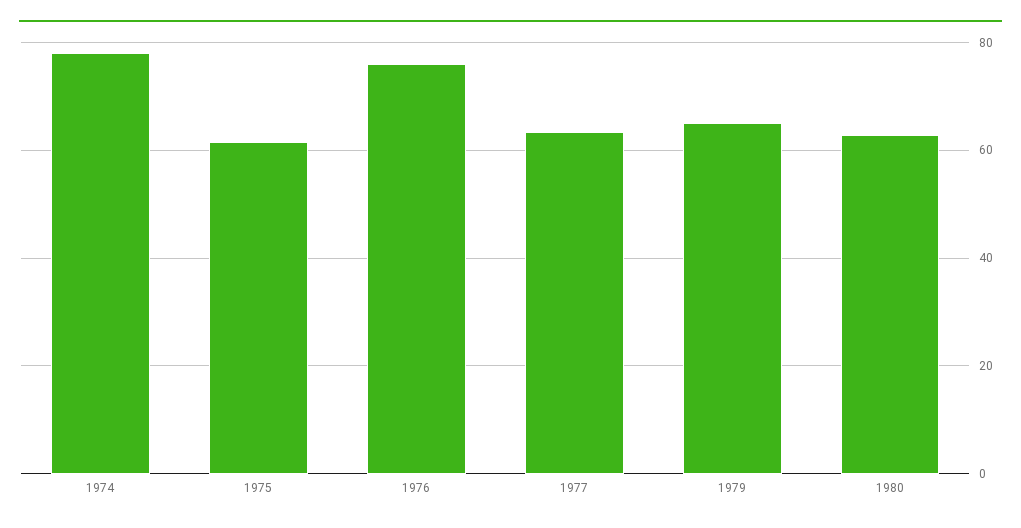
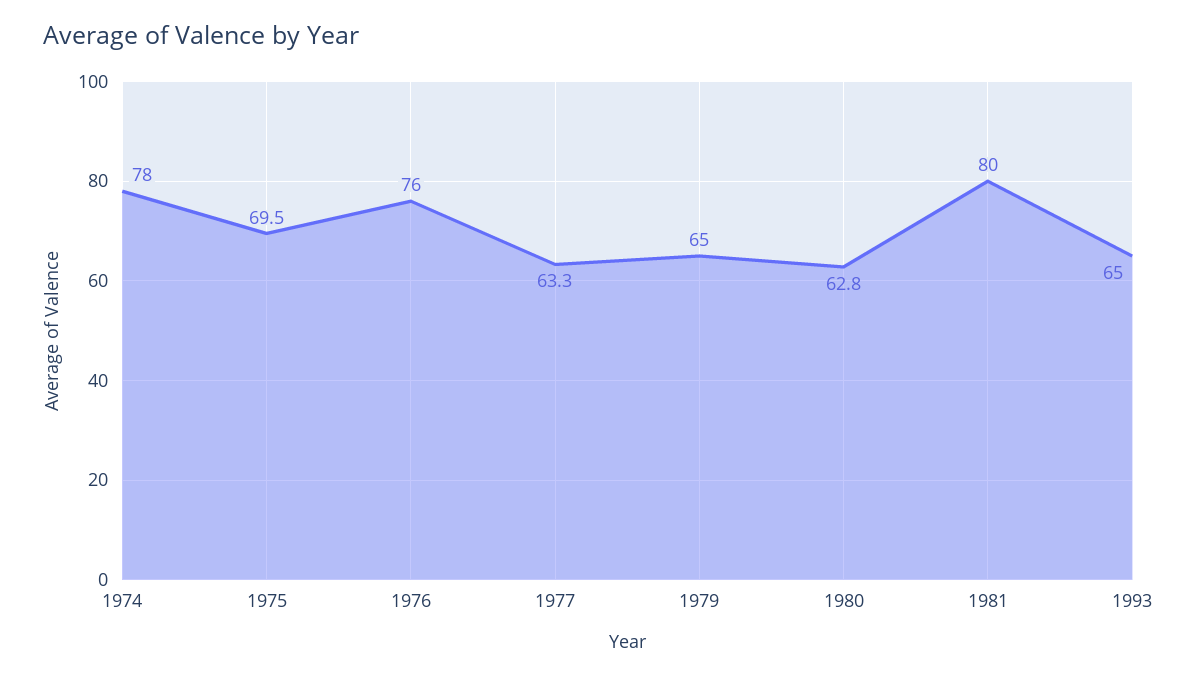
1975: 62 -> 69.5
1981: none -> 80
1993: none -> 65

